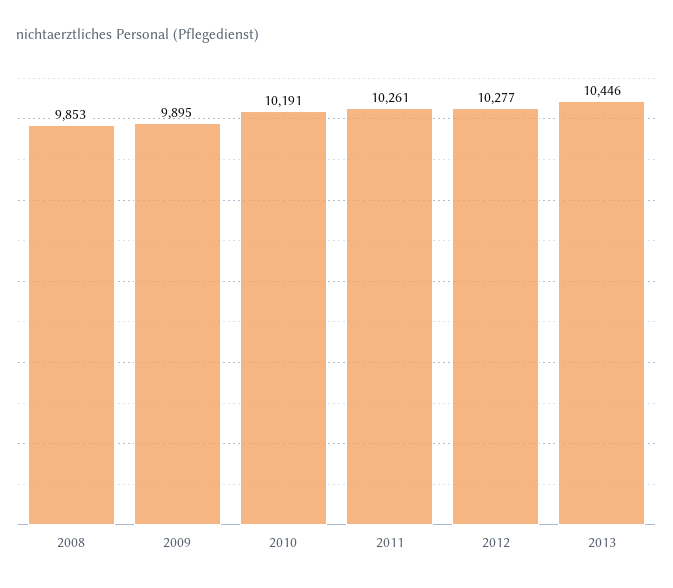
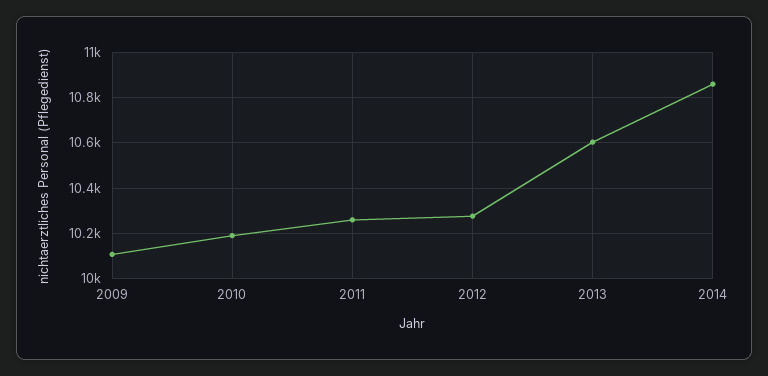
2008: 9853 -> none
2009: 9895 -> 10100
2013: 10446 -> 10600
2014: none -> 10850

